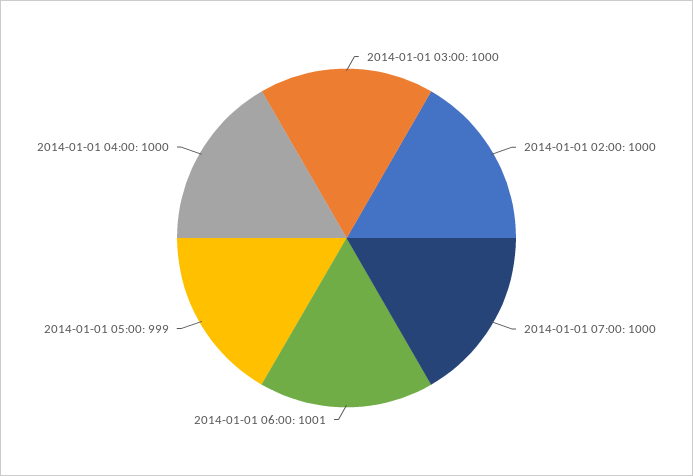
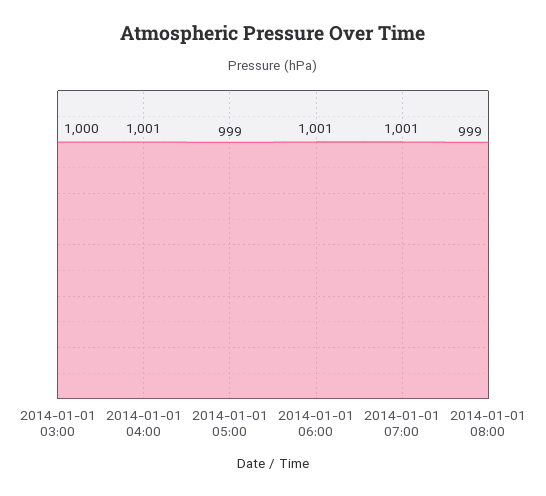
2014-01-01 02:00: 1000 -> none
2014-01-01 07:00: 1000 -> 1001
2014-01-01 04:00: 1000 -> 1001
2014-01-01 08:00: none -> 999

